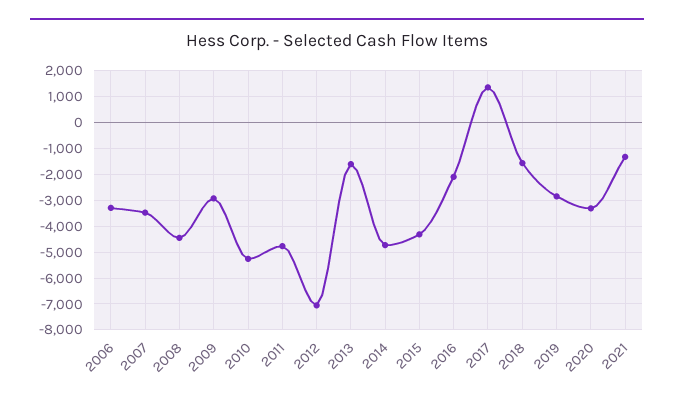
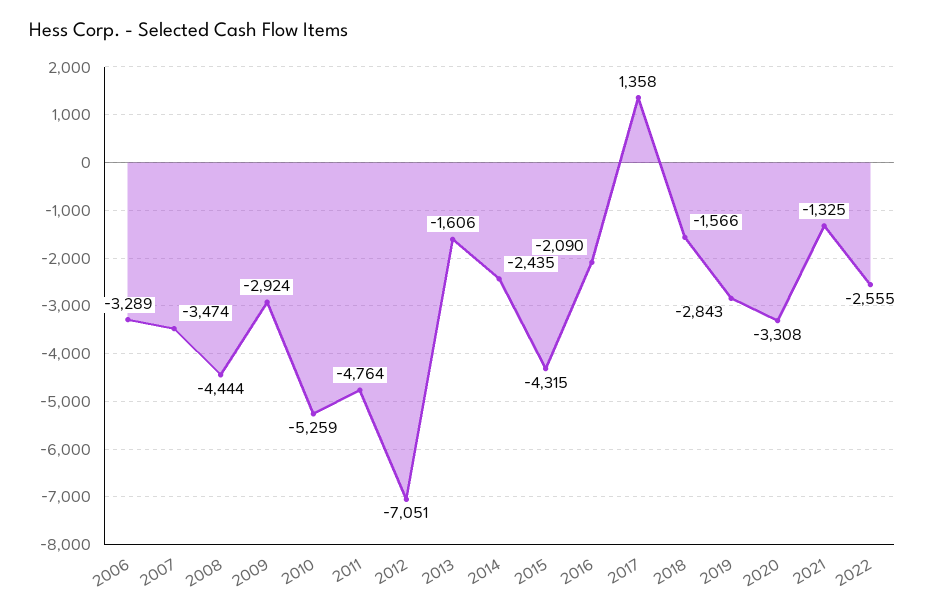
2014: -4750 -> -2435
2022: none -> -2555

